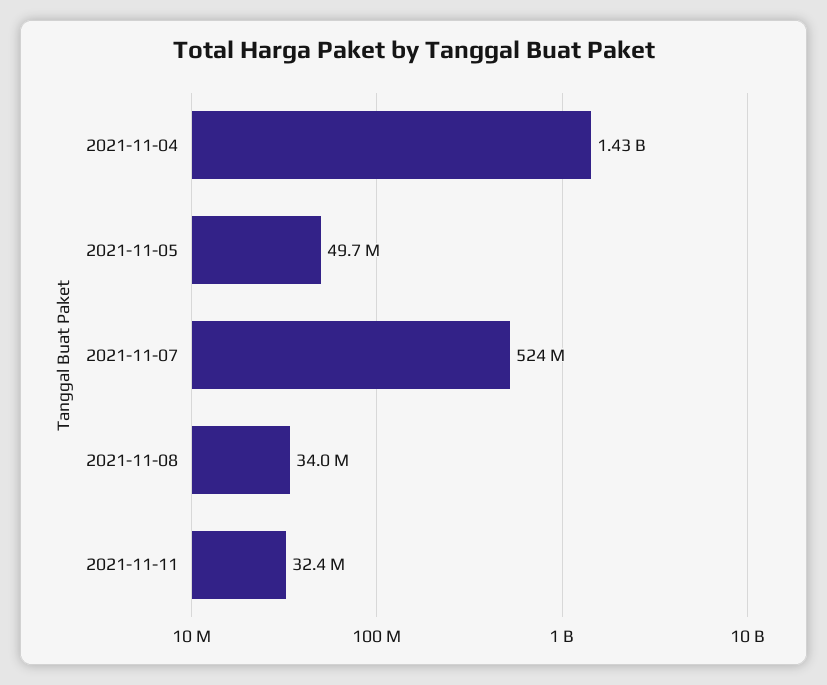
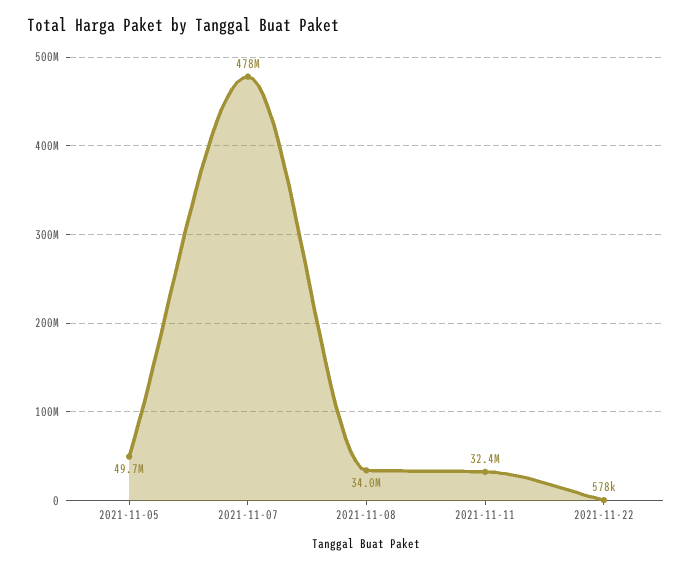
2021-11-04: 1430000000 -> none
2021-11-07: 524000000 -> 478000000
2021-11-22: none -> 578000

